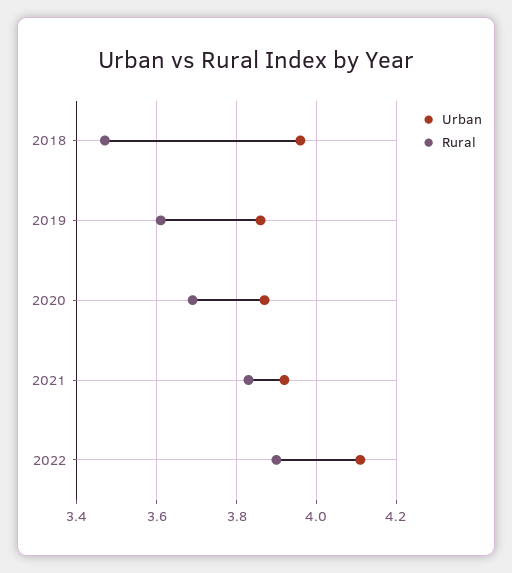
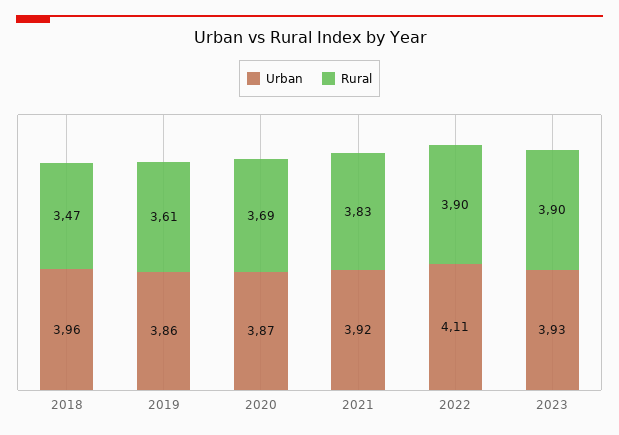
Urban, 2023: none -> 3.93
Rural, 2023: none -> 3.9

